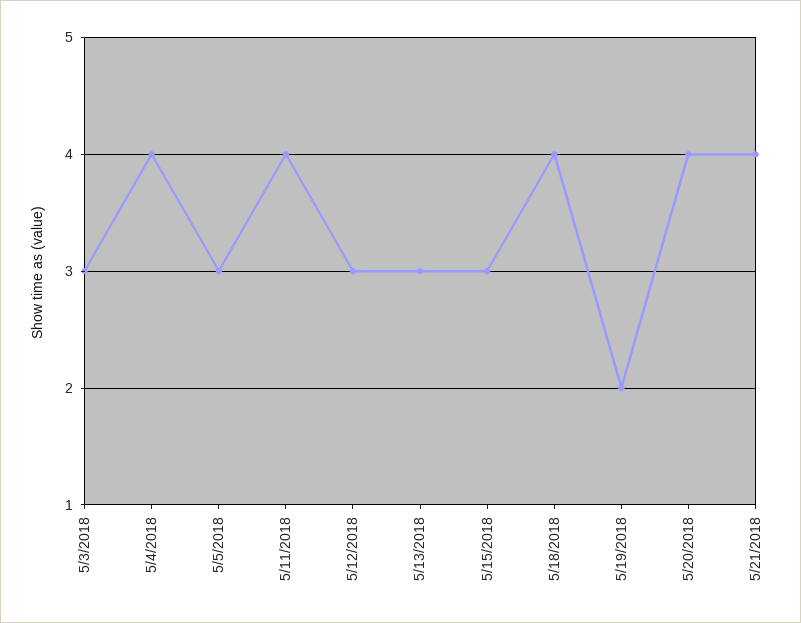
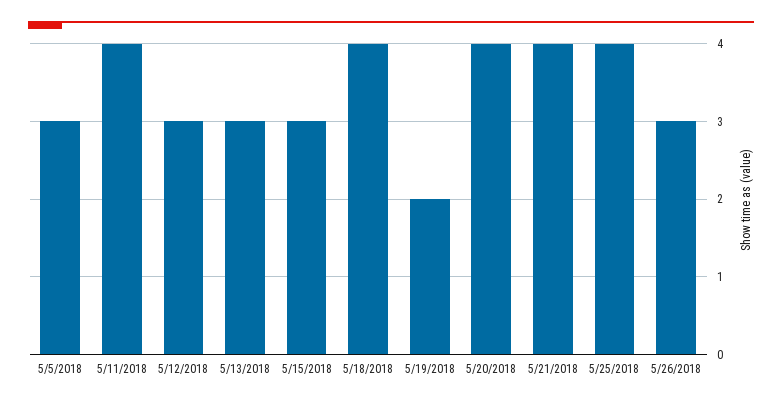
5/3/2018: 3 -> none
5/4/2018: 4 -> none
5/25/2018: none -> 4
5/26/2018: none -> 3

